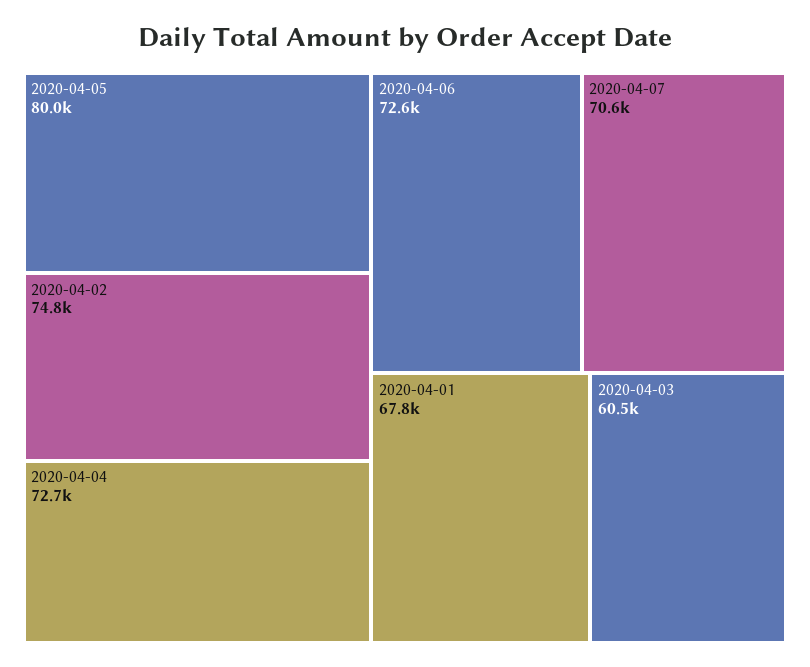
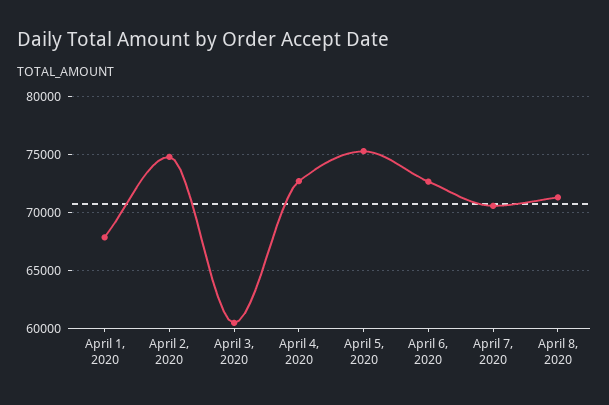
2020-04-05: 80000 -> 75000
April 8, 2020: none -> 71000

